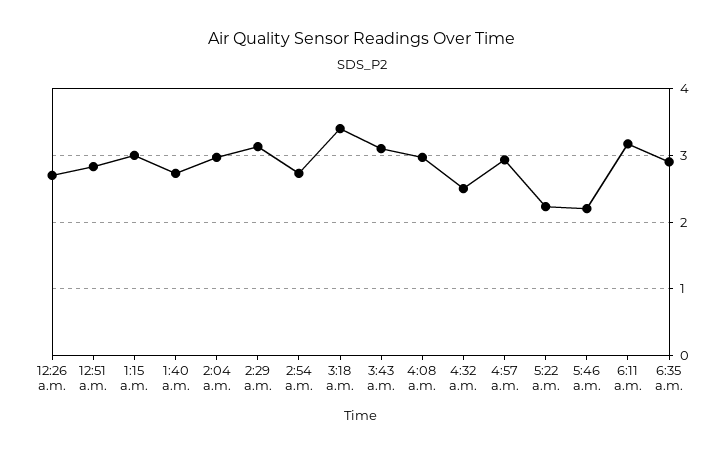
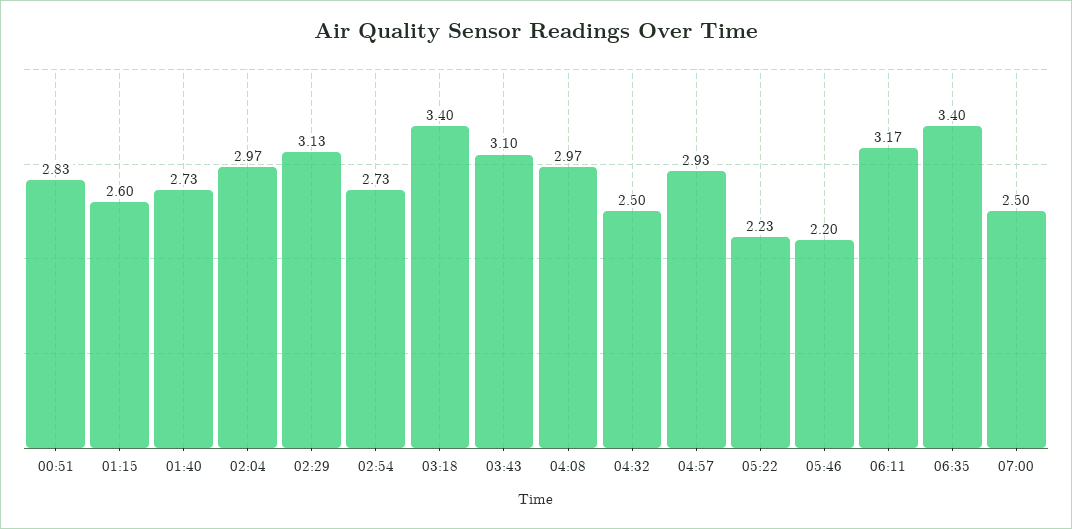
12:26 a.m.: 2.7 -> none
1:15 a.m.: 3 -> 2.6
6:35 a.m.: 2.9 -> 3.4
07:00: none -> 2.5

